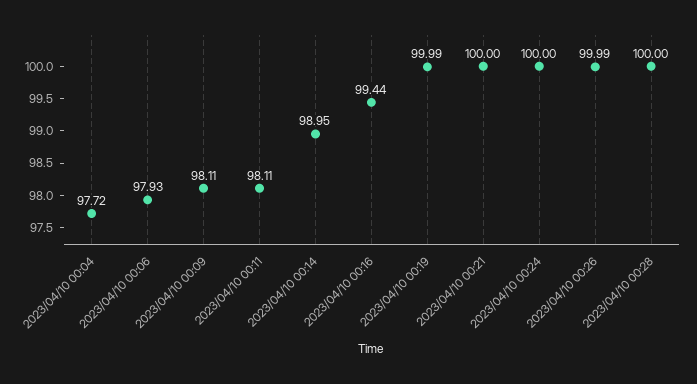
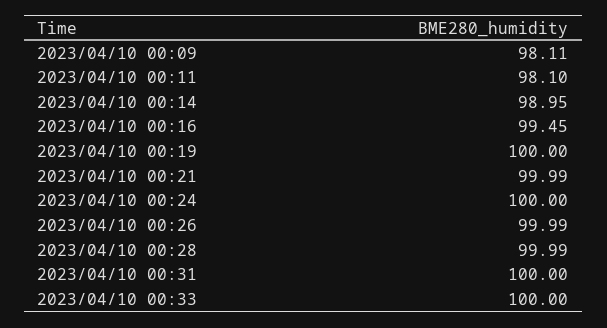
2023/04/10 00:04: 97.72 -> none
2023/04/10 00:06: 97.93 -> none
2023/04/10 00:11: 98.11 -> 98.1
2023/04/10 00:16: 99.44 -> 99.45
2023/04/10 00:19: 99.99 -> 100
2023/04/10 00:21: 100 -> 99.99
2023/04/10 00:28: 100 -> 99.99
2023/04/10 00:31: none -> 100
2023/04/10 00:33: none -> 100

